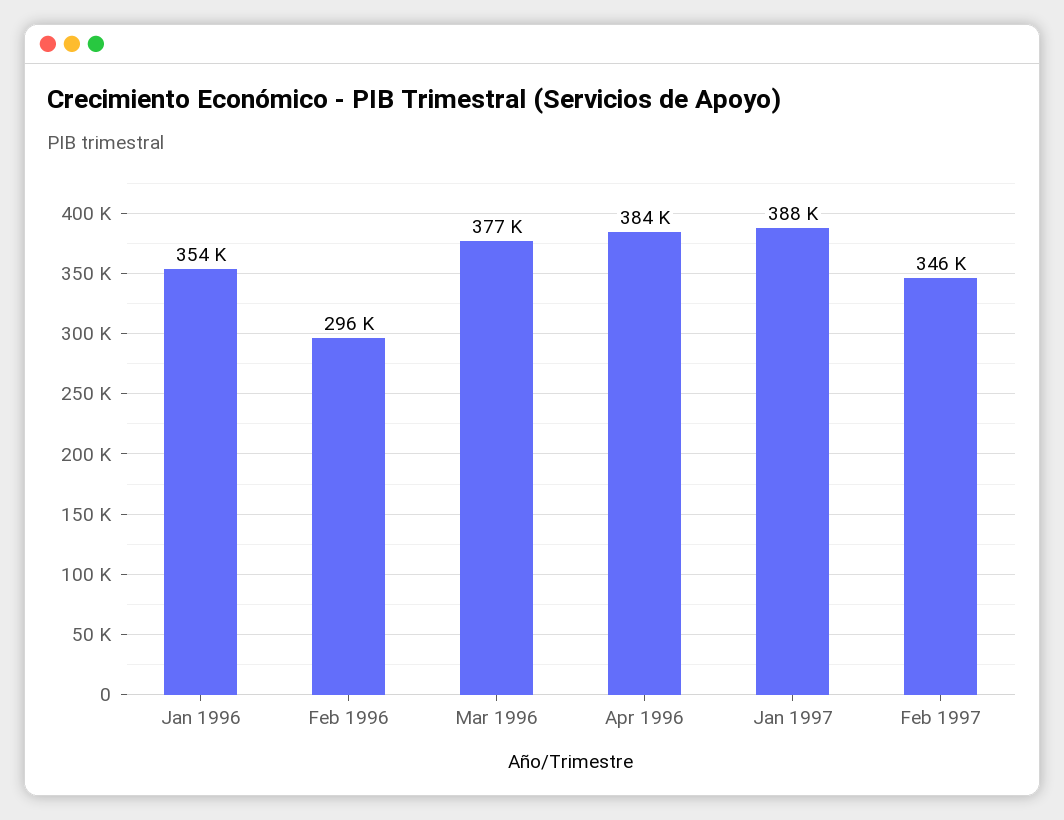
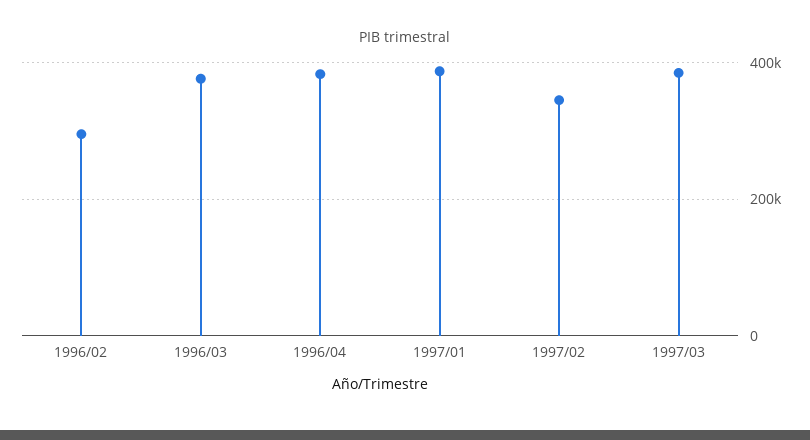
Jan 1996: 354000 -> none
1997/03: none -> 380000

